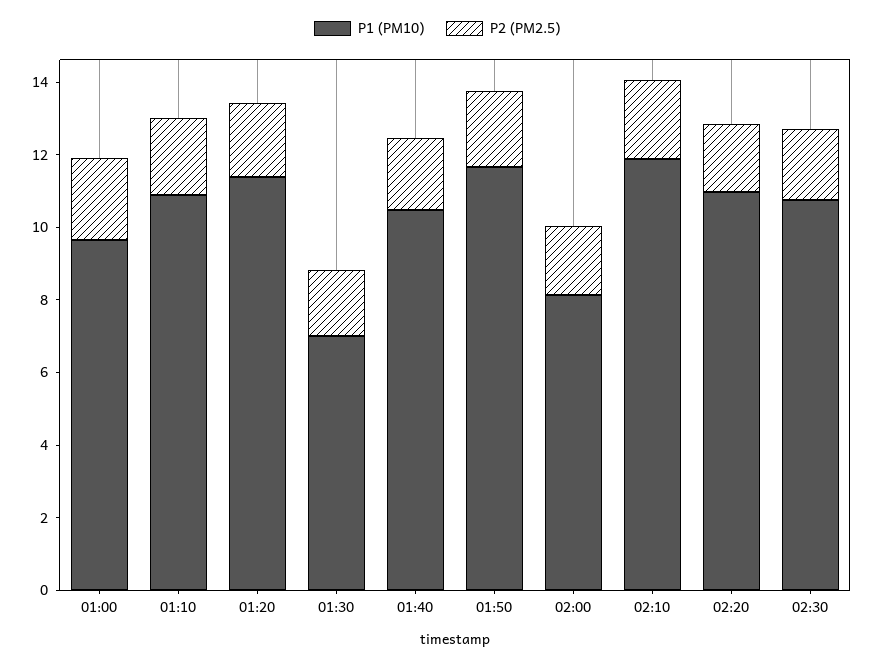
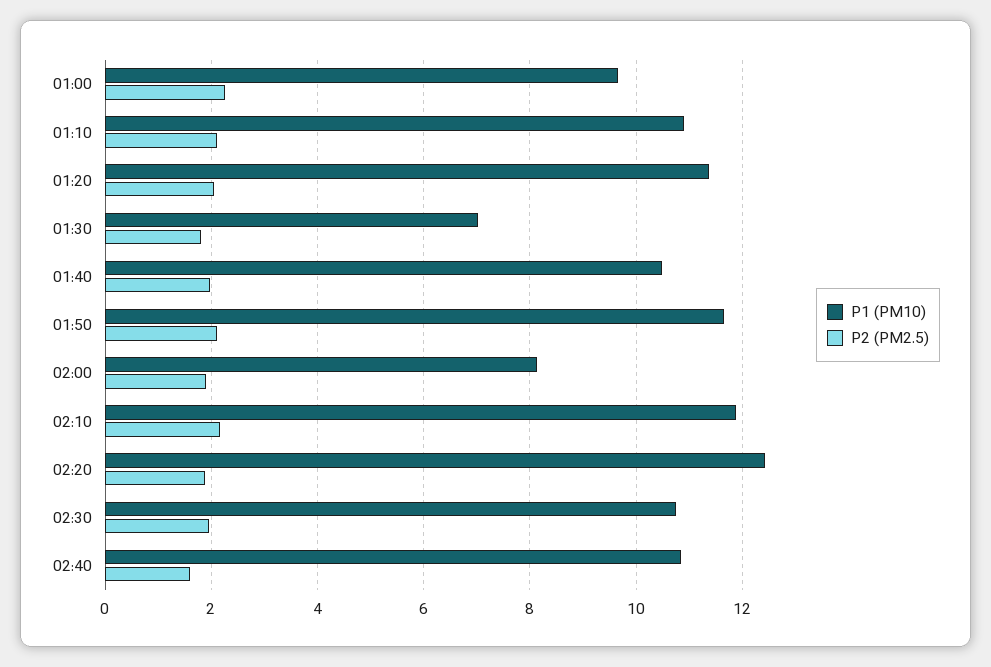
P1 (PM10), 02:20: 11 -> 12.4
P1 (PM10), 02:40: none -> 10.8
P2 (PM2.5), 02:40: none -> 1.6

